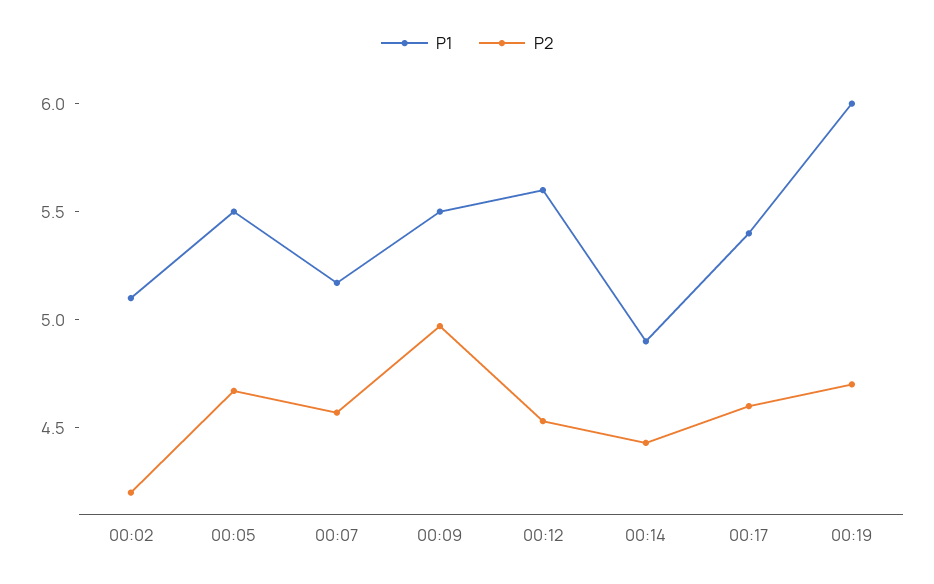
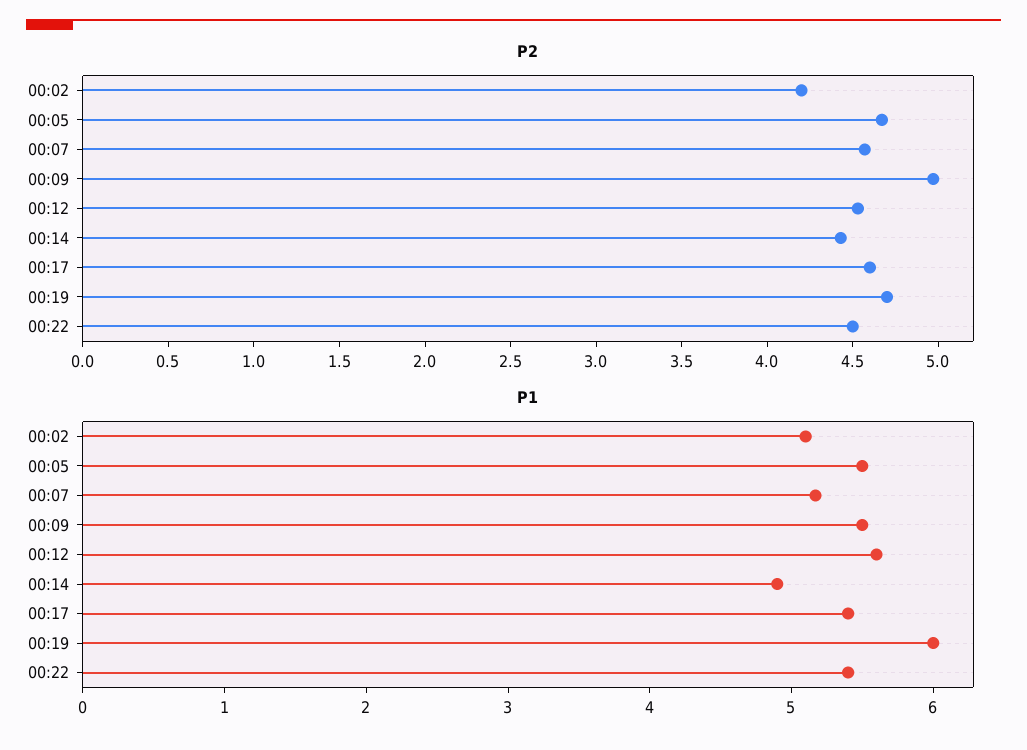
P2, 00:22: none -> 4.5
P1, 00:22: none -> 5.4

